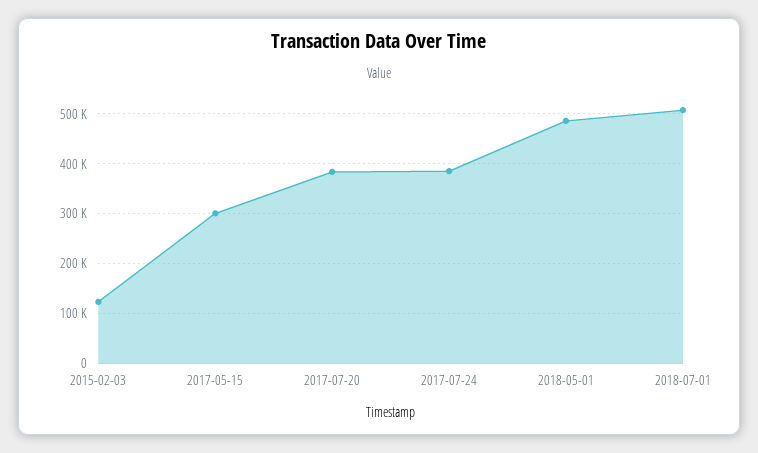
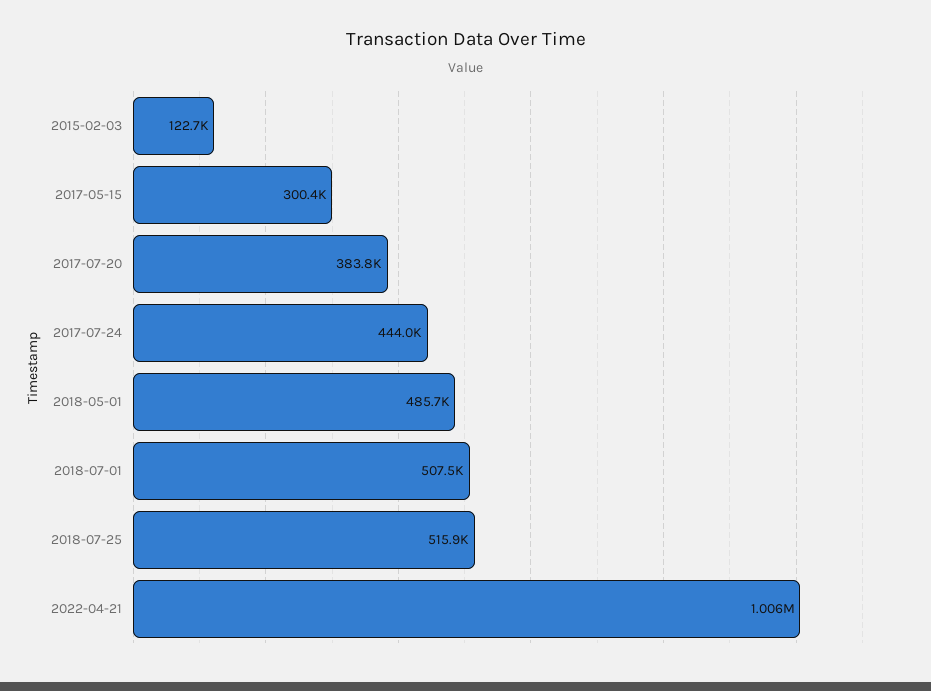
2017-07-24: 380000 -> 444000
2018-07-25: none -> 515900
2022-04-21: none -> 1006000

